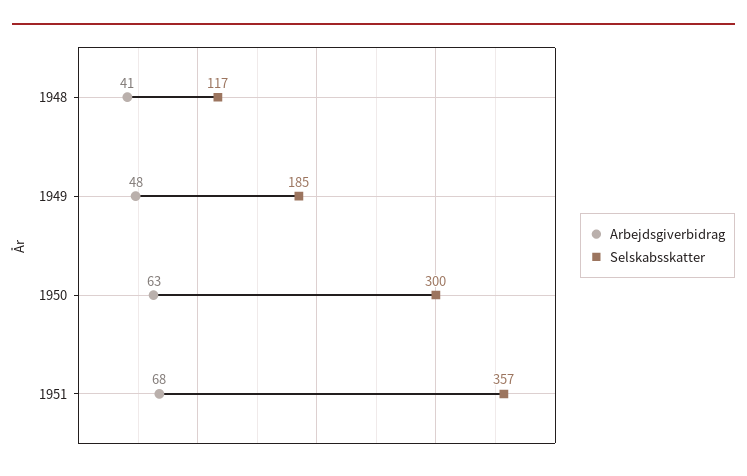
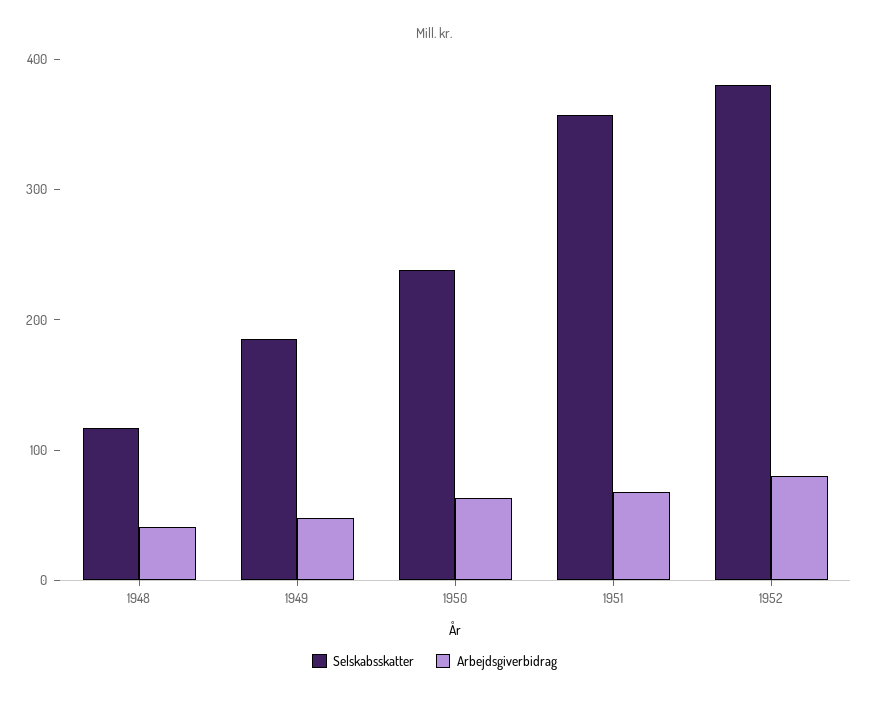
Selskabsskatter, 1950: 300 -> 240
Selskabsskatter, 1952: none -> 380
Arbejdsgiverbidrag, 1952: none -> 80

